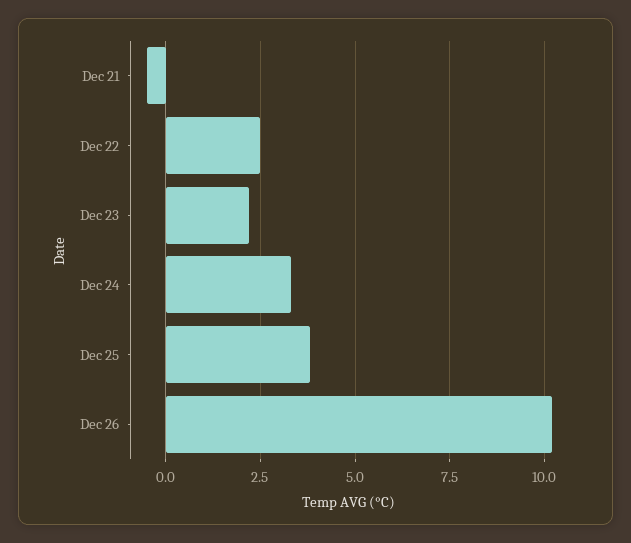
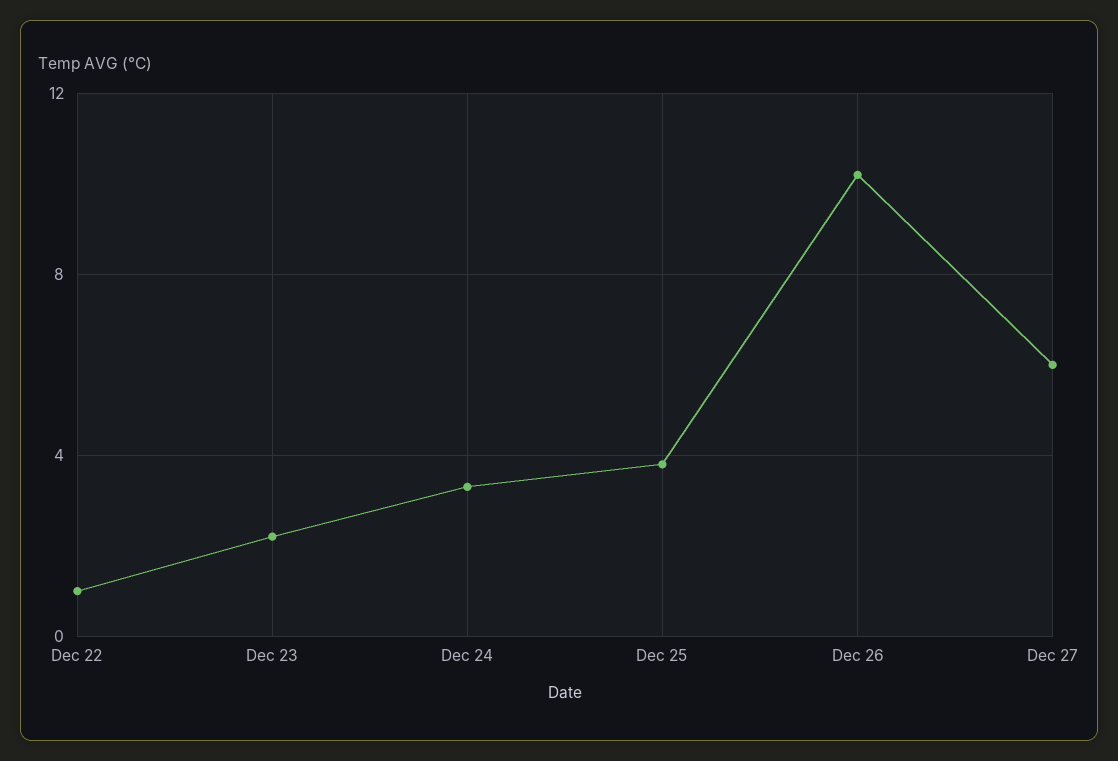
Dec 21: -0.5 -> none
Dec 22: 2.5 -> 1
Dec 27: none -> 6

